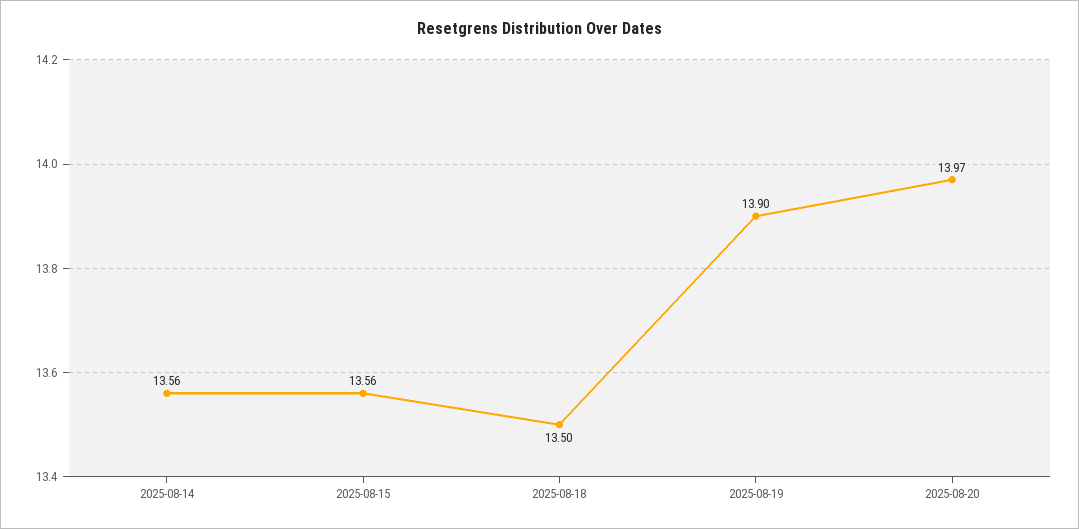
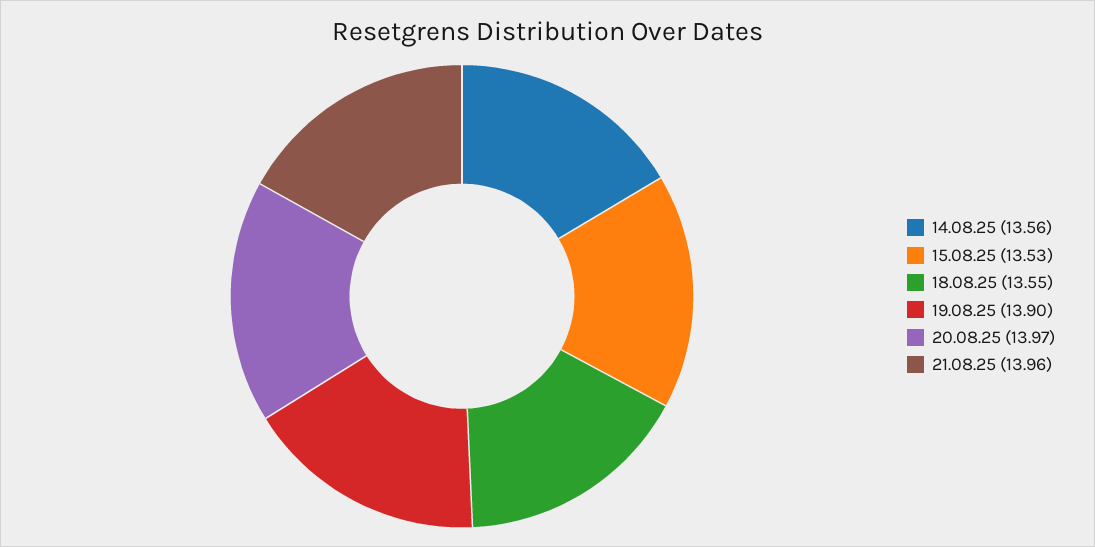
2025-08-15: 13.56 -> 13.53
2025-08-18: 13.5 -> 13.55
21.08.25: none -> 13.96

